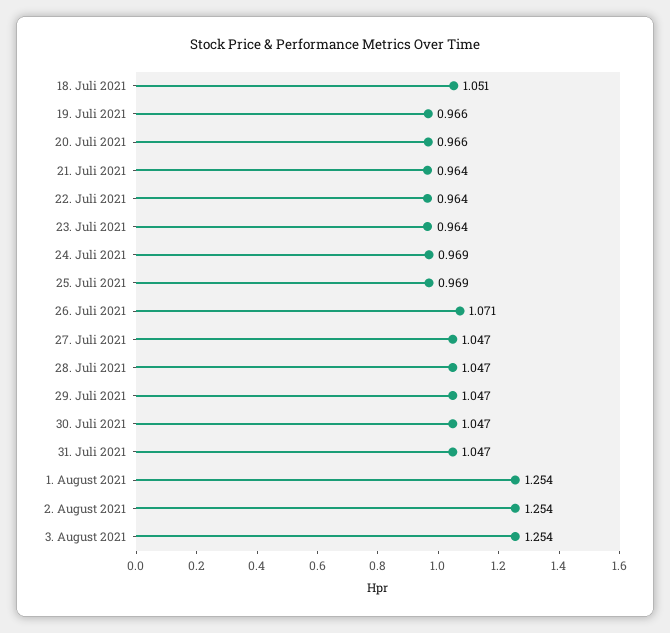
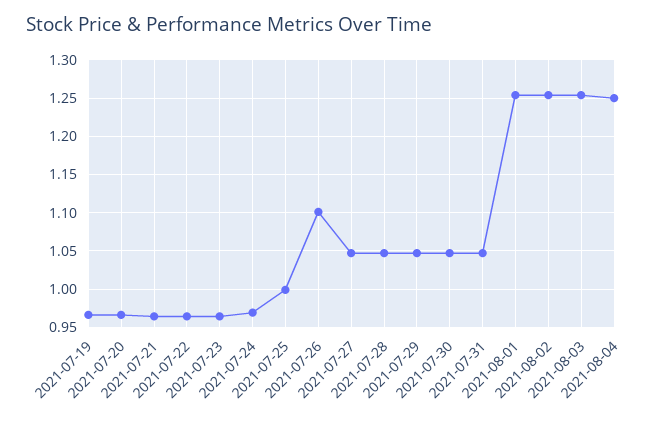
18. Juli 2021: 1.051 -> none
25. Juli 2021: 0.969 -> 1
26. Juli 2021: 1.071 -> 1.1
2021-08-04: none -> 1.25

